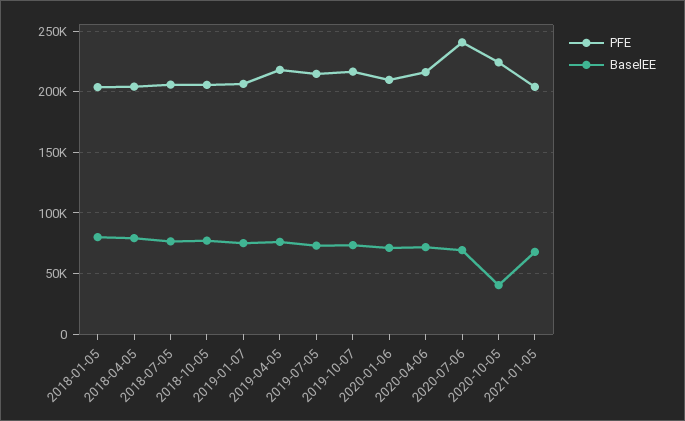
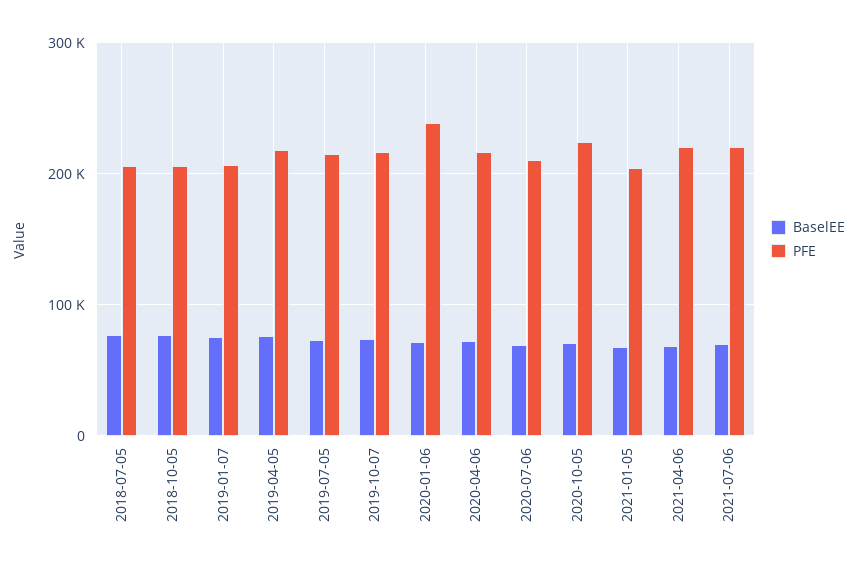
PFE, 2018-01-05: 205000 -> none
BaselEE, 2018-01-05: 80000 -> none
PFE, 2018-04-05: 205000 -> none
BaselEE, 2018-04-05: 80000 -> none
PFE, 2020-01-06: 210000 -> 240000
PFE, 2020-07-06: 240000 -> 210000
BaselEE, 2020-10-05: 40000 -> 70000
BaselEE, 2021-04-06: none -> 70000
PFE, 2021-04-06: none -> 220000
BaselEE, 2021-07-06: none -> 70000
PFE, 2021-07-06: none -> 220000

